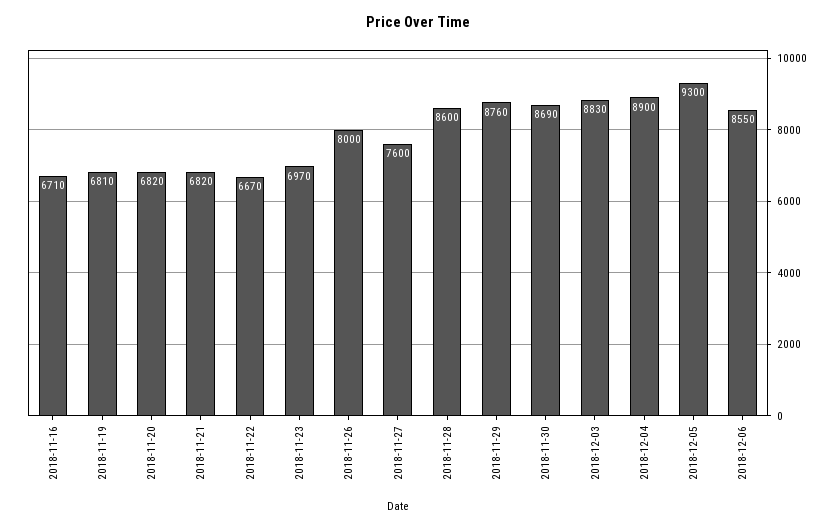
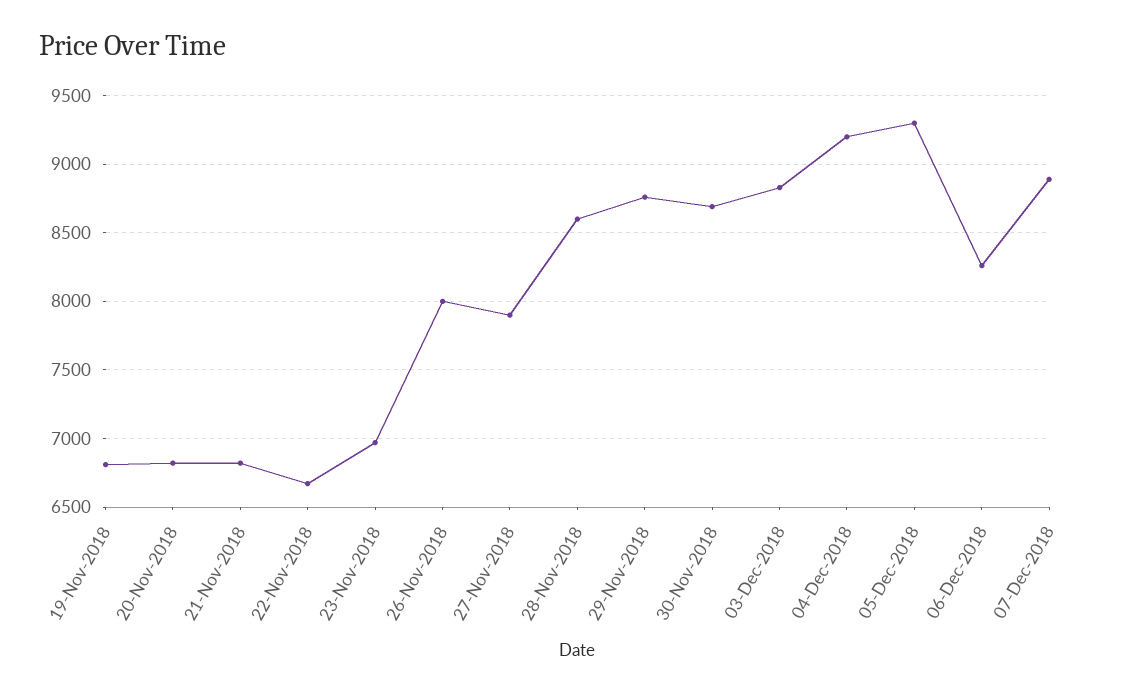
2018-11-16: 6710 -> none
2018-11-27: 7600 -> 7900
2018-12-04: 8900 -> 9200
2018-12-06: 8550 -> 8250
07-Dec-2018: none -> 8900

